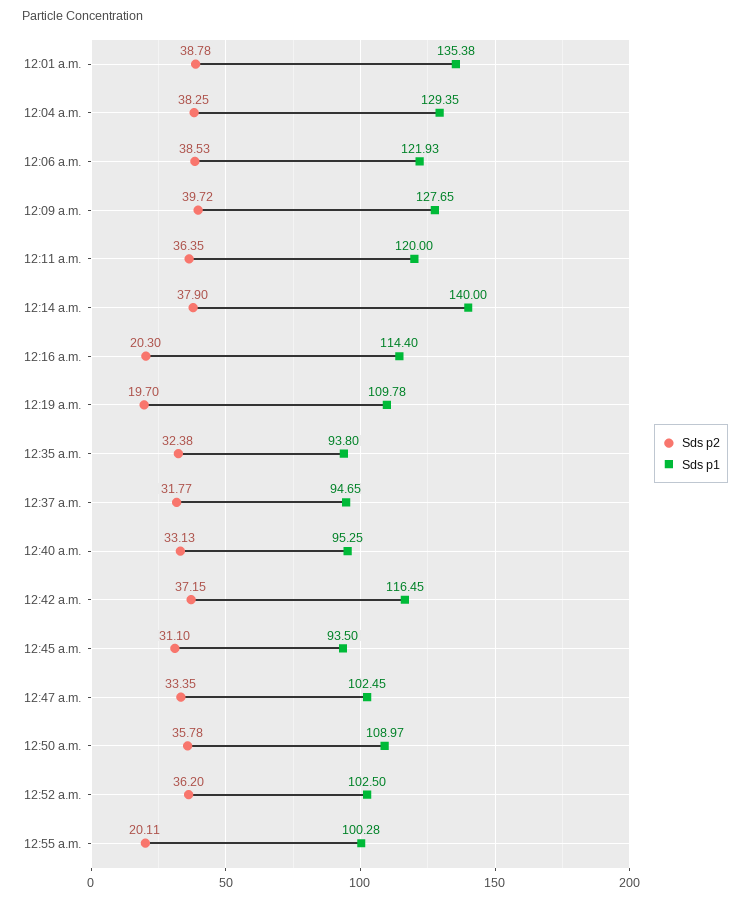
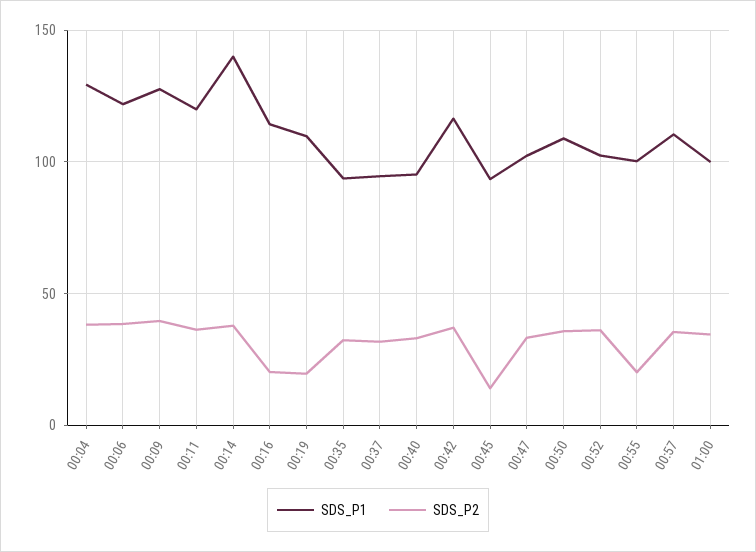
Sds p2, 12:01 a.m.: 38.78 -> none
Sds p1, 12:01 a.m.: 135.38 -> none
Sds p2, 12:45 a.m.: 31.1 -> 15
Sds p1, 00:57: none -> 110
Sds p2, 00:57: none -> 35
Sds p1, 01:00: none -> 100
Sds p2, 01:00: none -> 35

